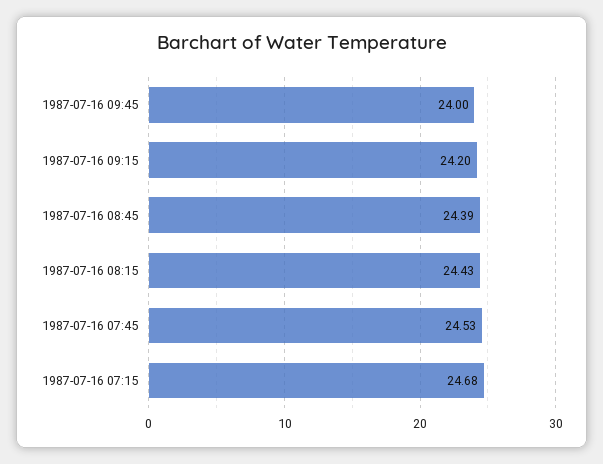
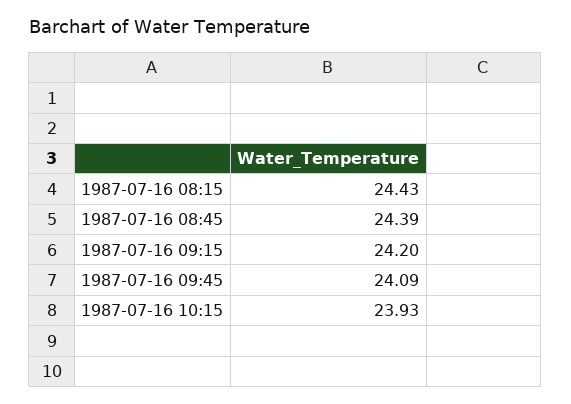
1987-07-16 09:45: 24 -> 24.09
1987-07-16 07:45: 24.53 -> none
1987-07-16 07:15: 24.68 -> none
1987-07-16 10:15: none -> 23.93

